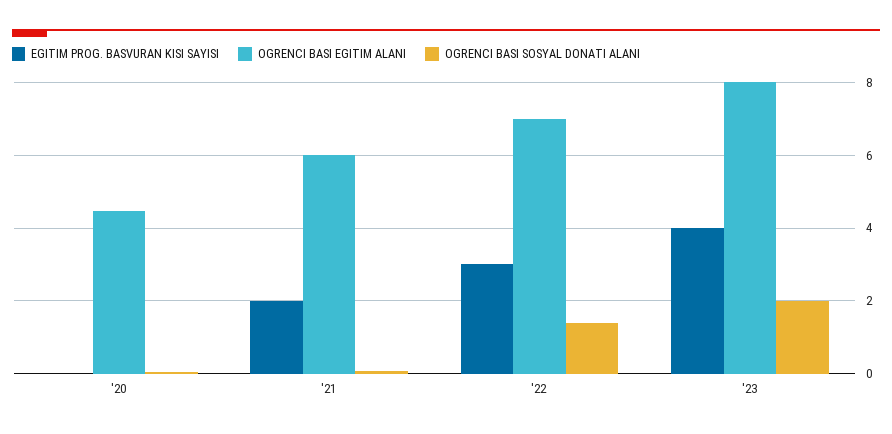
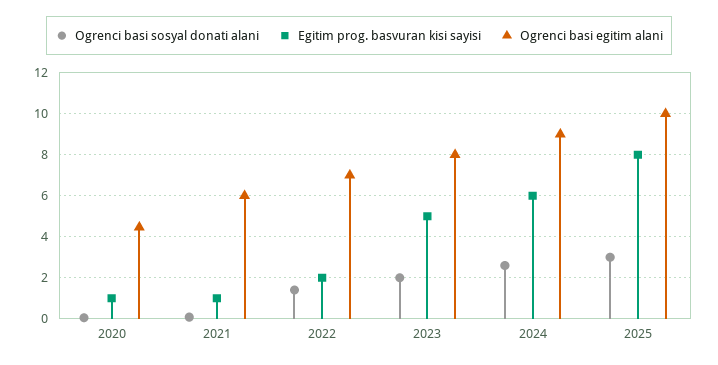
EGITIM PROG. BASVURAN KISI SAYISI, '20: 0 -> 1
EGITIM PROG. BASVURAN KISI SAYISI, '21: 2 -> 1
EGITIM PROG. BASVURAN KISI SAYISI, '22: 3 -> 2
EGITIM PROG. BASVURAN KISI SAYISI, '23: 4 -> 5
OGRENCI BASI SOSYAL DONATI ALANI, 2024: none -> 2.5
EGITIM PROG. BASVURAN KISI SAYISI, 2024: none -> 6
OGRENCI BASI EGITIM ALANI, 2024: none -> 9
OGRENCI BASI SOSYAL DONATI ALANI, 2025: none -> 3
EGITIM PROG. BASVURAN KISI SAYISI, 2025: none -> 8
OGRENCI BASI EGITIM ALANI, 2025: none -> 10

